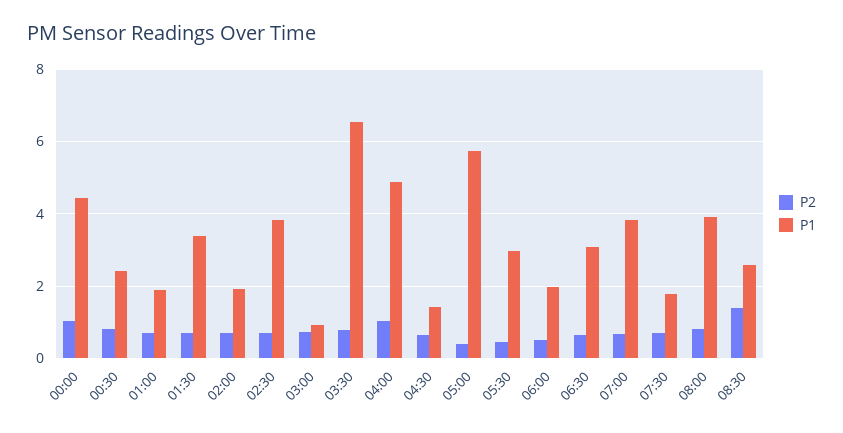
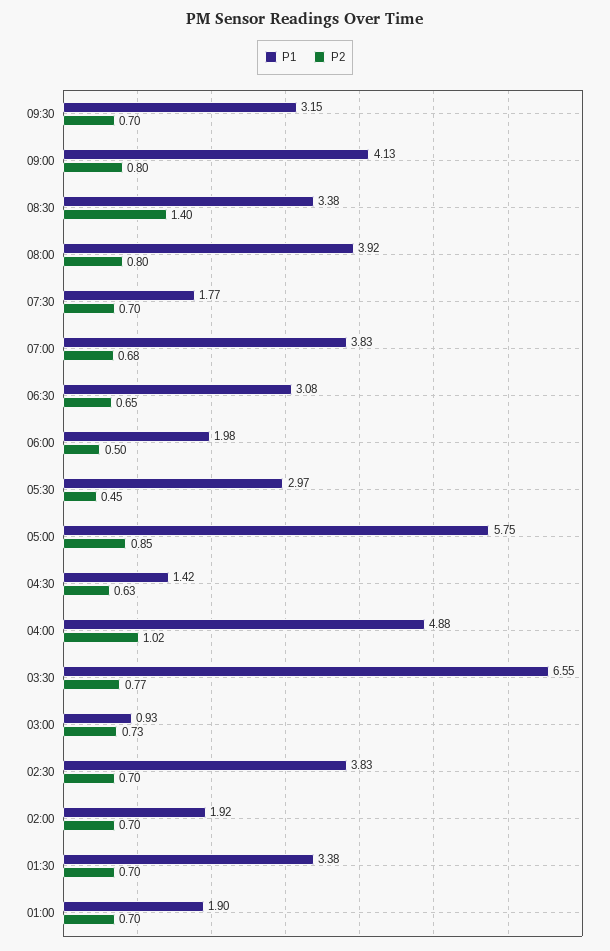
P2, 00:00: 1 -> none
P1, 00:00: 4.4 -> none
P2, 00:30: 0.8 -> none
P1, 00:30: 2.4 -> none
P2, 05:00: 0.4 -> 0.85
P1, 08:30: 2.6 -> 3.38
P1, 09:30: none -> 3.15
P2, 09:30: none -> 0.7
P1, 09:00: none -> 4.13
P2, 09:00: none -> 0.8

